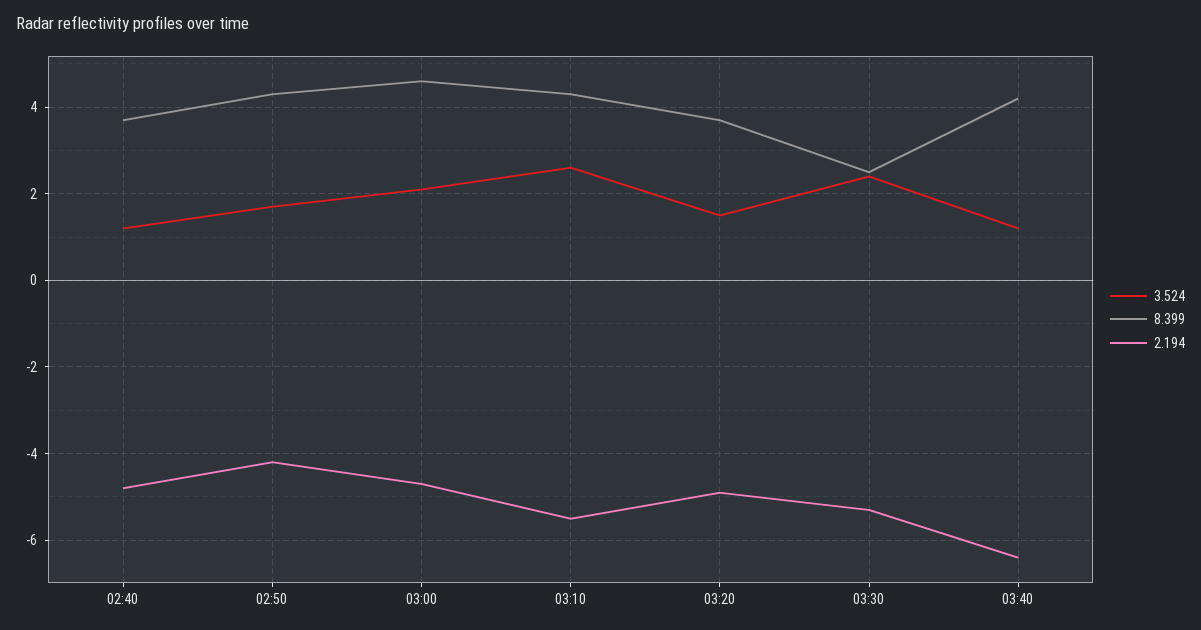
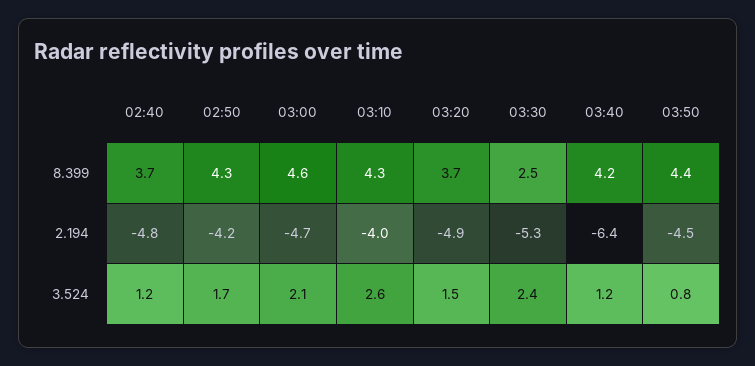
2.194, 03:10: -5.5 -> -4
8.399, 03:50: none -> 4.4
2.194, 03:50: none -> -4.5
3.524, 03:50: none -> 0.8

